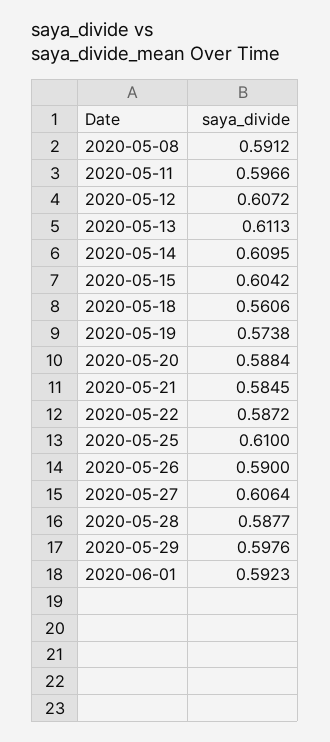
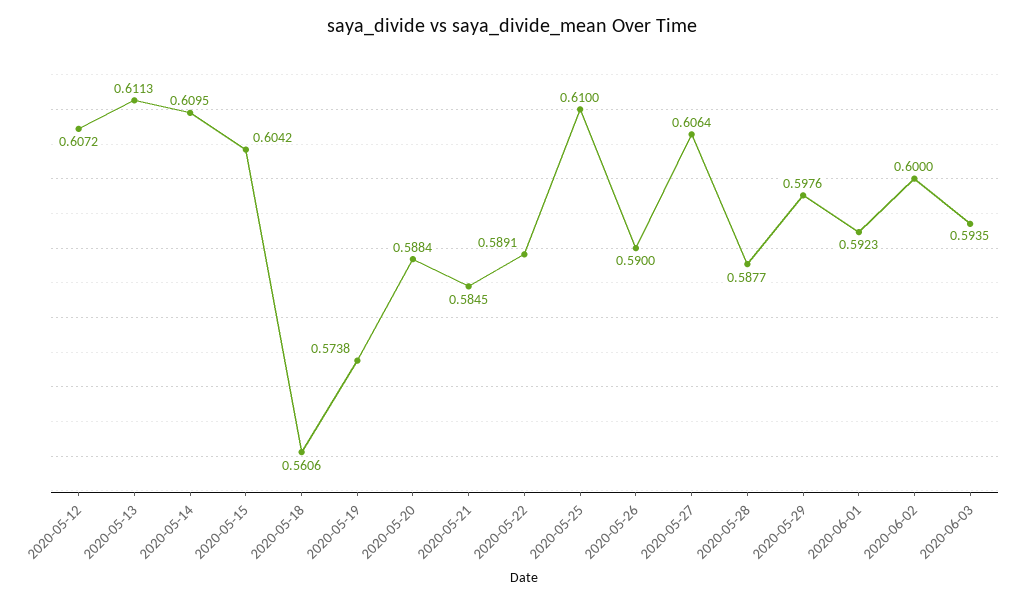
2020-05-08: 0.5912 -> none
2020-05-11: 0.5966 -> none
2020-05-22: 0.5872 -> 0.5891
2020-06-02: none -> 0.6
2020-06-03: none -> 0.5935

